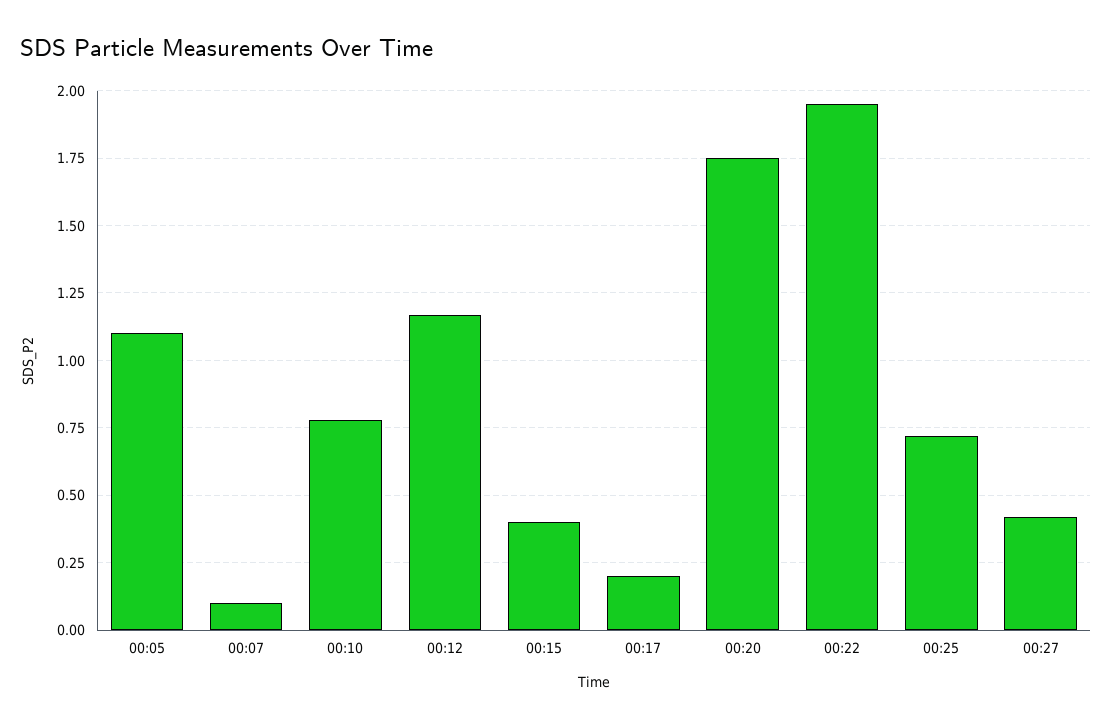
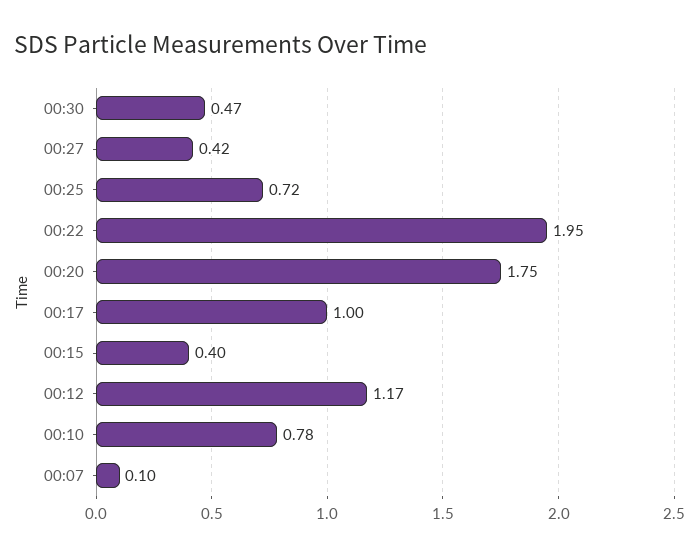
00:05: 1.1 -> none
00:17: 0.2 -> 1
00:30: none -> 0.47

